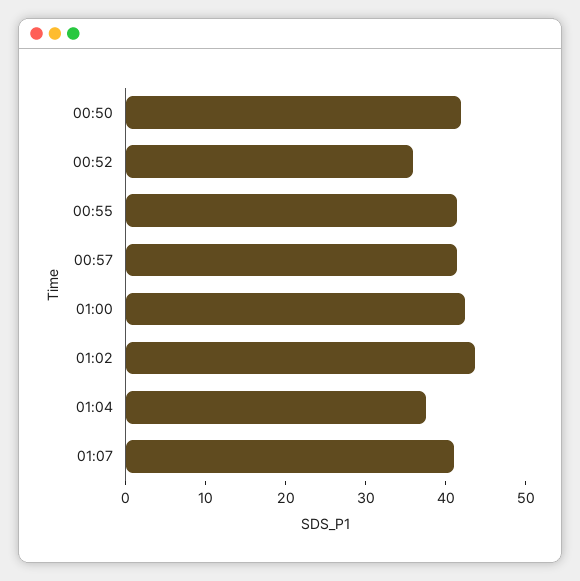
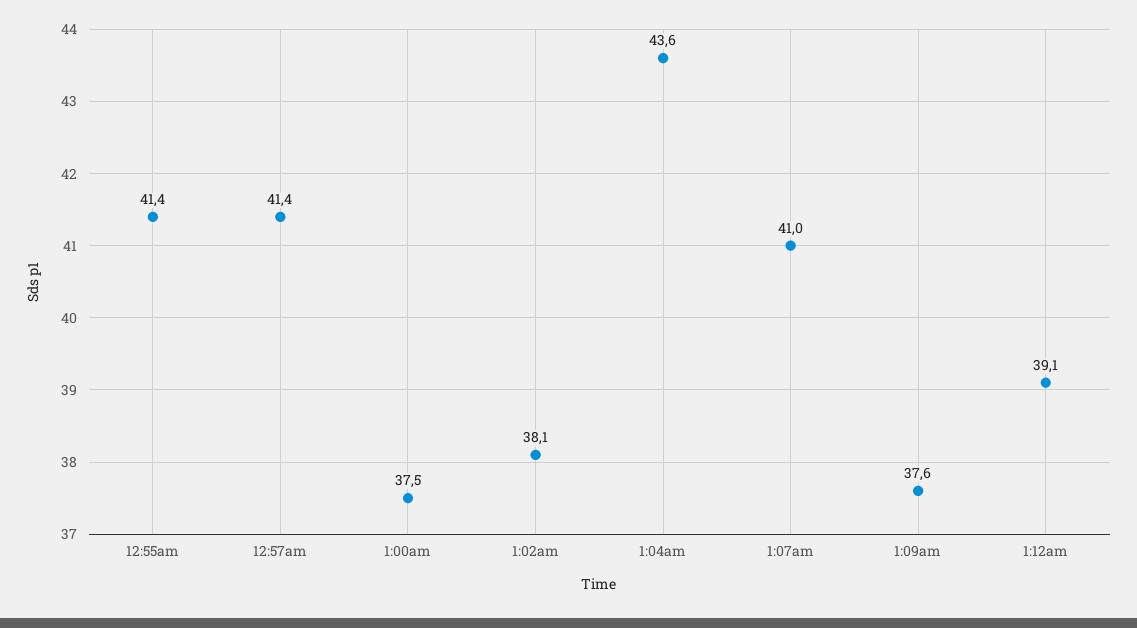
00:50: 42 -> none
00:52: 36 -> none
01:00: 42 -> 37.5
01:02: 44 -> 38.1
01:04: 38 -> 43.6
1:09am: none -> 37.6
1:12am: none -> 39.1

